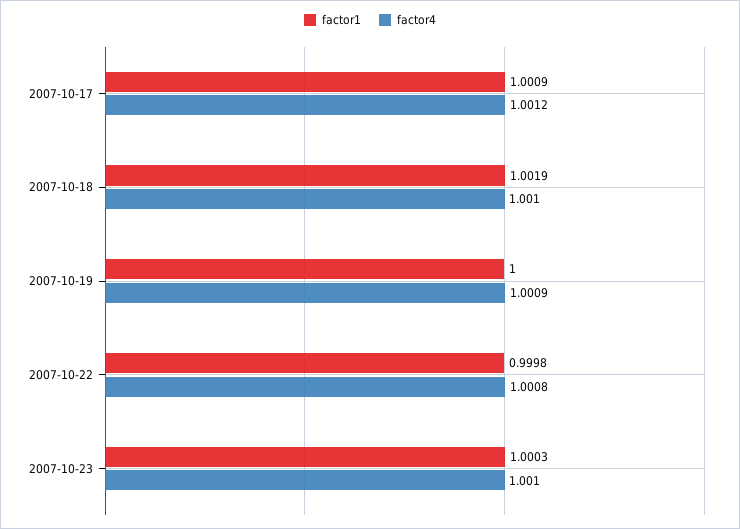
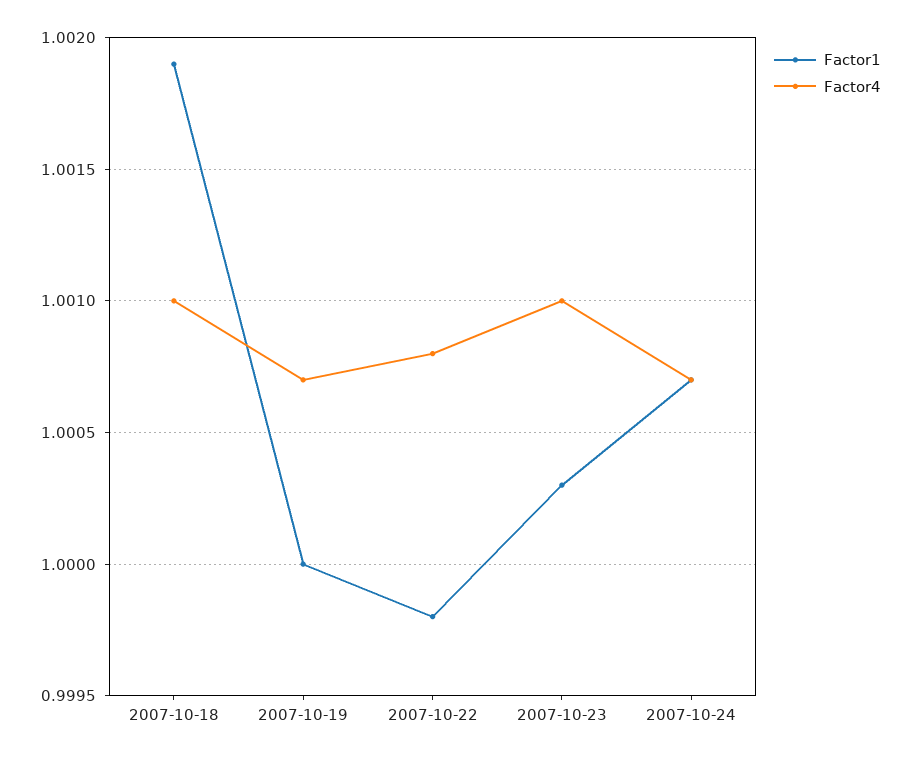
factor1, 2007-10-17: 1.0009 -> none
factor4, 2007-10-17: 1.0012 -> none
factor4, 2007-10-19: 1.0009 -> 1.0007
factor1, 2007-10-24: none -> 1.0007
factor4, 2007-10-24: none -> 1.0007

